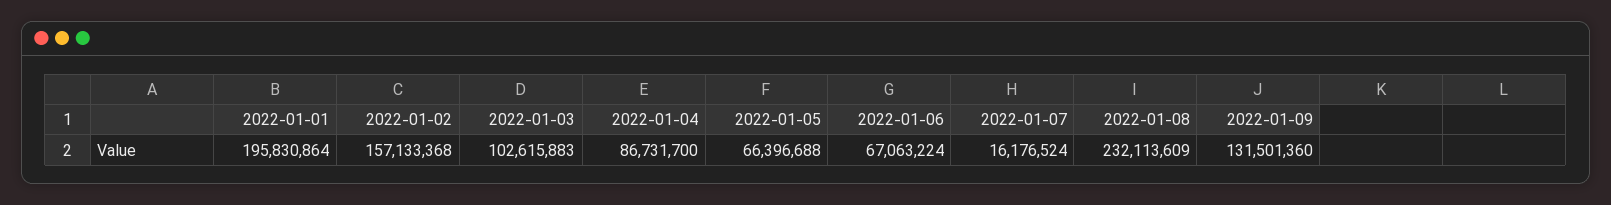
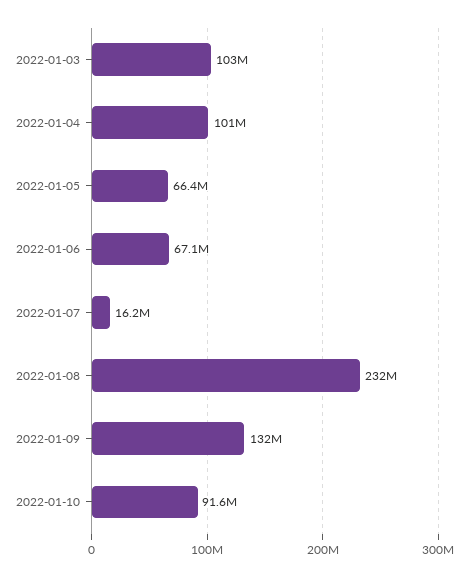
2022-01-01: 195830864 -> none
2022-01-02: 157133368 -> none
2022-01-04: 86731700 -> 101000000
2022-01-10: none -> 91600000

